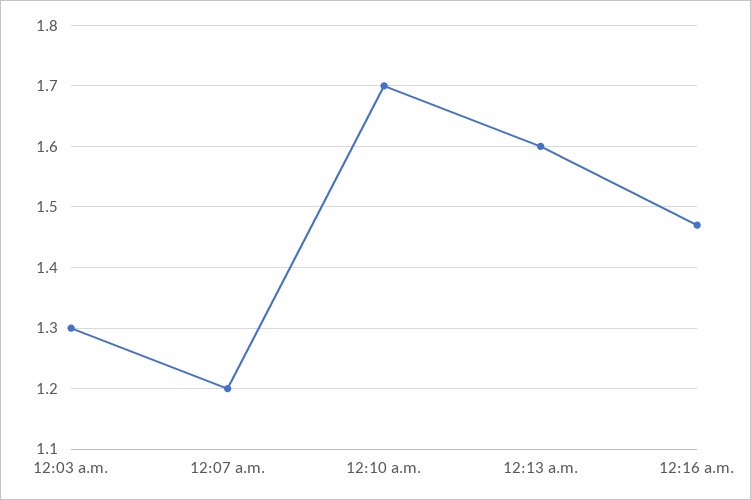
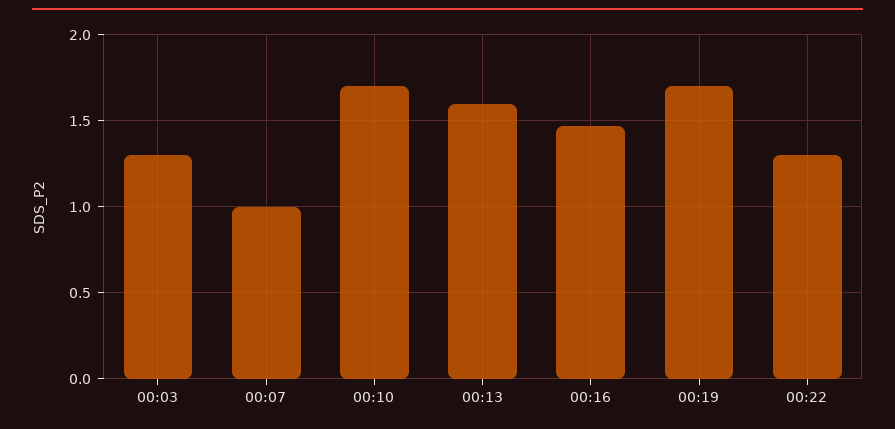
12:07 a.m.: 1.2 -> 1
00:19: none -> 1.7
00:22: none -> 1.3

